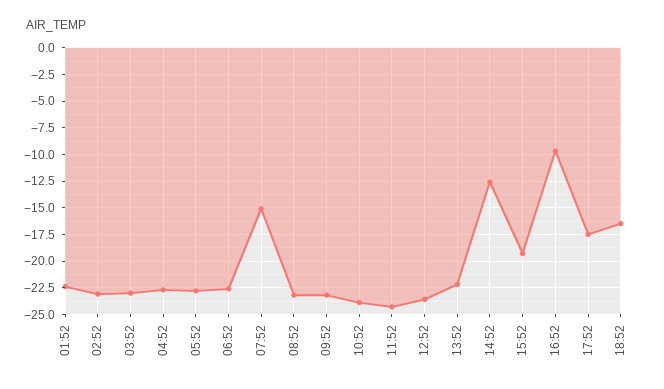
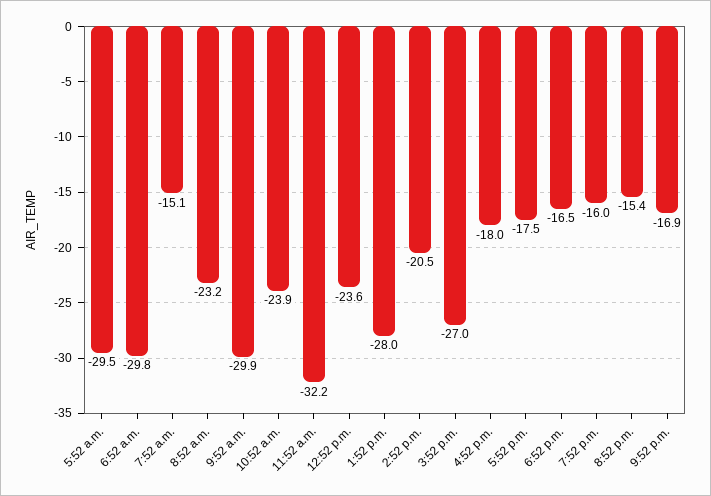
01:52: -22.5 -> none
02:52: -22.5 -> none
03:52: -22.5 -> none
04:52: -22.5 -> none
05:52: -22.5 -> -29.5
06:52: -22.5 -> -29.8
09:52: -22.5 -> -29.9
11:52: -25 -> -32.2
13:52: -22.5 -> -28
14:52: -12.5 -> -20.5
15:52: -20 -> -27
16:52: -10 -> -18
7:52 p.m.: none -> -16
8:52 p.m.: none -> -15.4
9:52 p.m.: none -> -16.9

